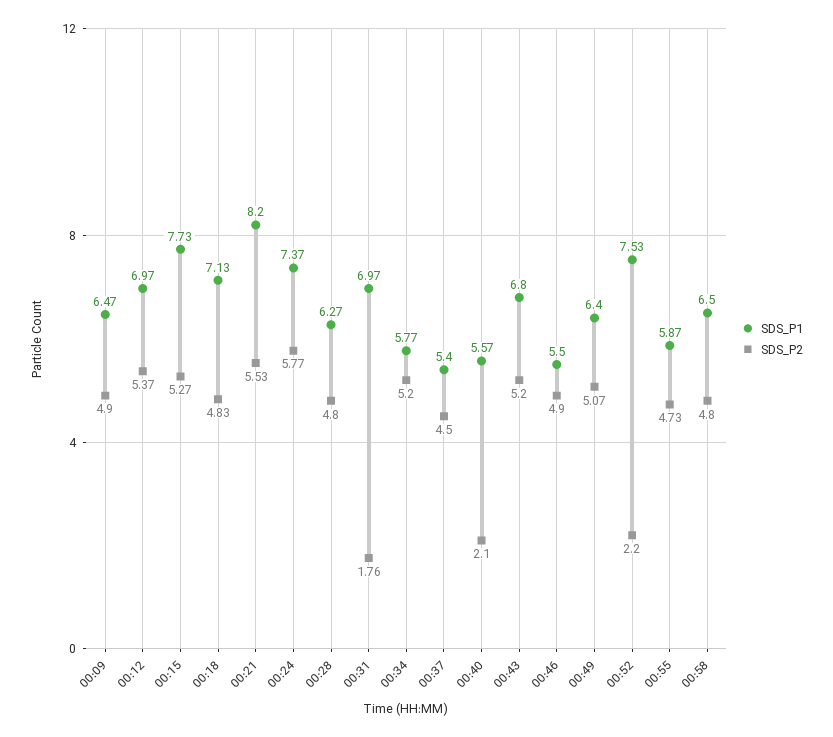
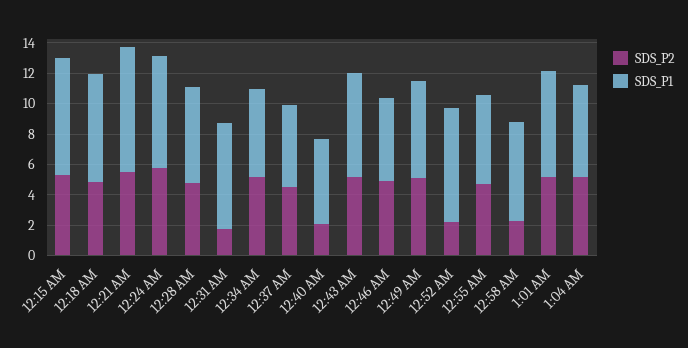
SDS_P1, 00:09: 6.47 -> none
SDS_P2, 00:09: 4.9 -> none
SDS_P1, 00:12: 6.97 -> none
SDS_P2, 00:12: 5.37 -> none
SDS_P2, 00:58: 4.8 -> 2
SDS_P2, 1:01 AM: none -> 5
SDS_P1, 1:01 AM: none -> 7
SDS_P2, 1:04 AM: none -> 5
SDS_P1, 1:04 AM: none -> 6

